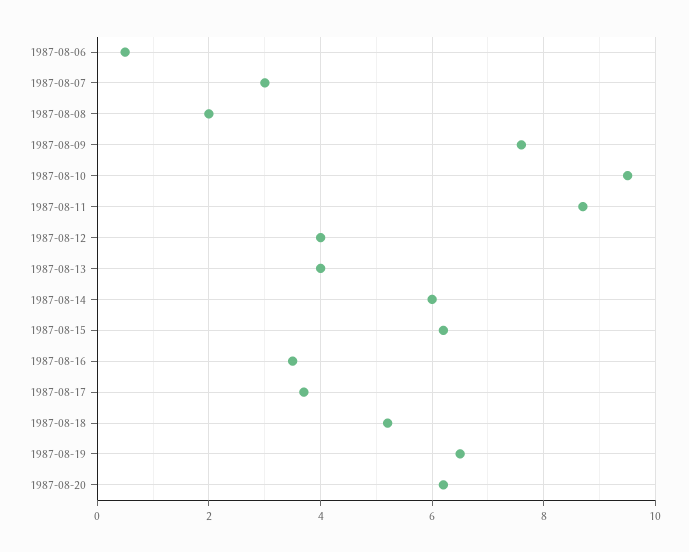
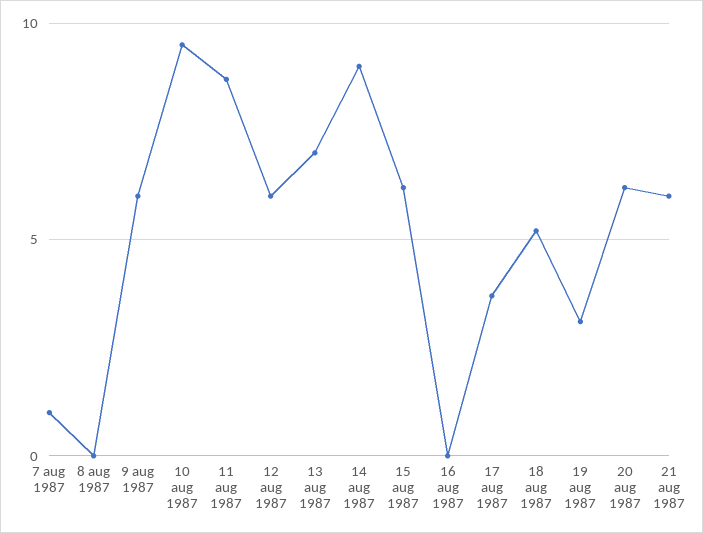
1987-08-06: 0.5 -> none
1987-08-07: 3 -> 1
1987-08-08: 2 -> 0
1987-08-09: 7.5 -> 6
1987-08-12: 4 -> 6
1987-08-13: 4 -> 7
1987-08-14: 6 -> 9
1987-08-16: 3.5 -> 0
1987-08-19: 6.5 -> 3
21 aug 1987: none -> 6

